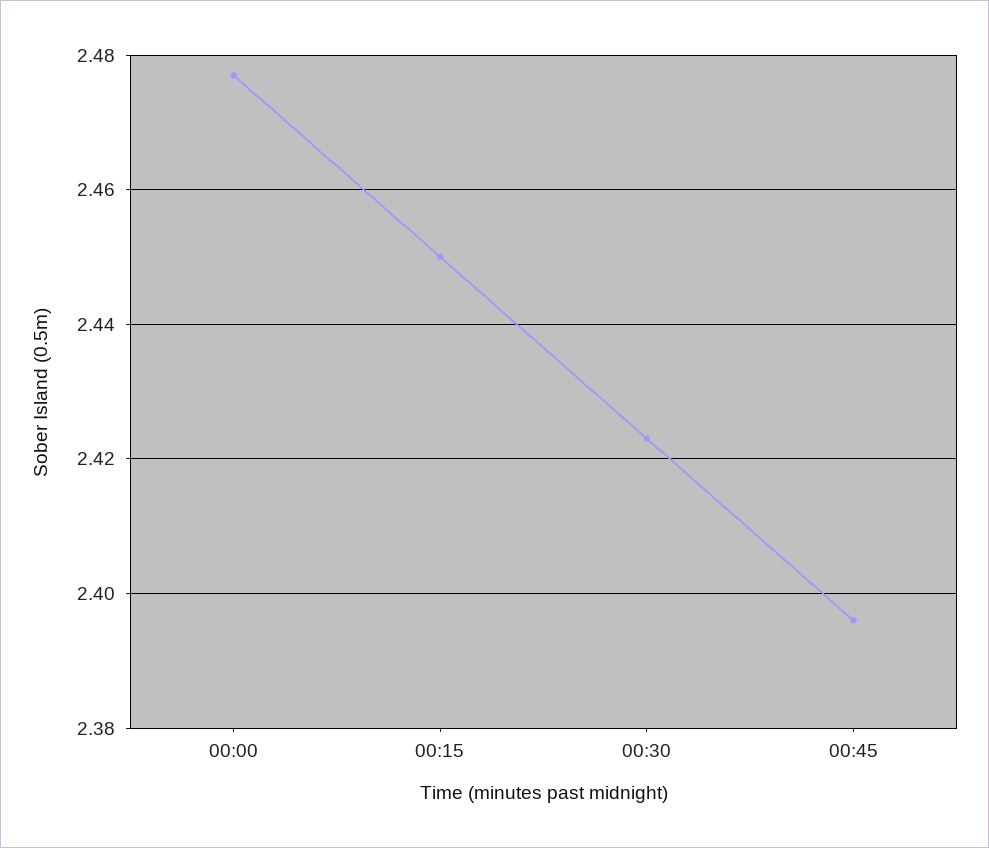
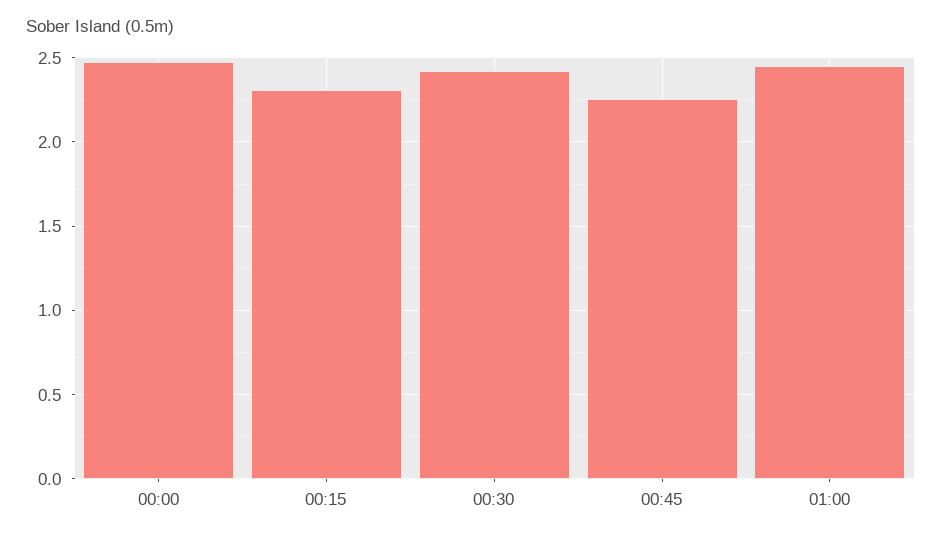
00:15: 2.45 -> 2.3
00:45: 2.395 -> 2.25
01:00: none -> 2.45

